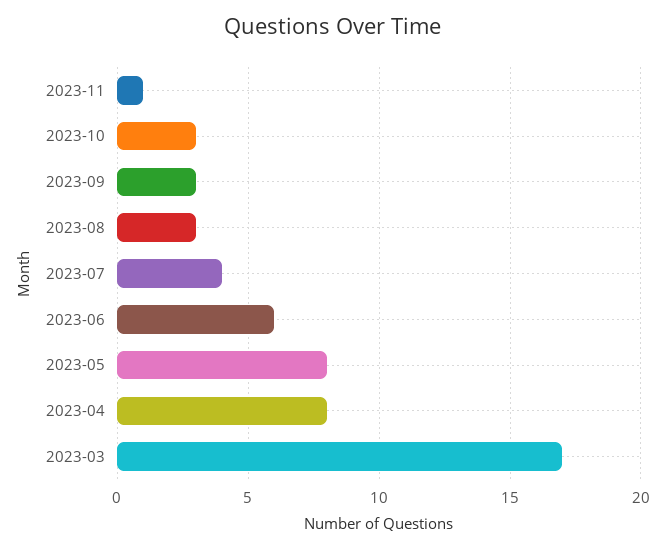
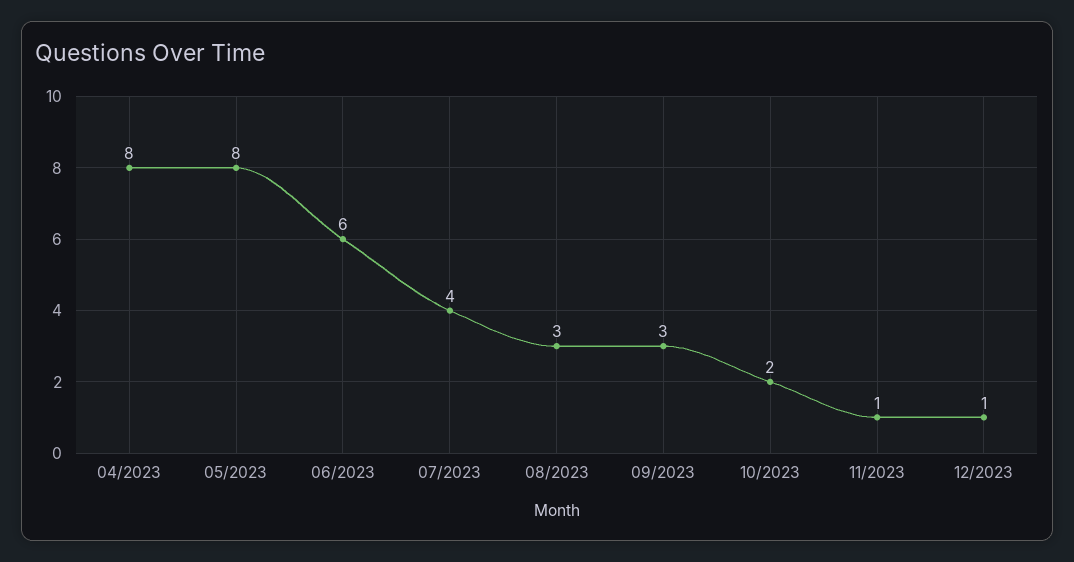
2023-10: 3 -> 2
2023-03: 17 -> none
12/2023: none -> 1

